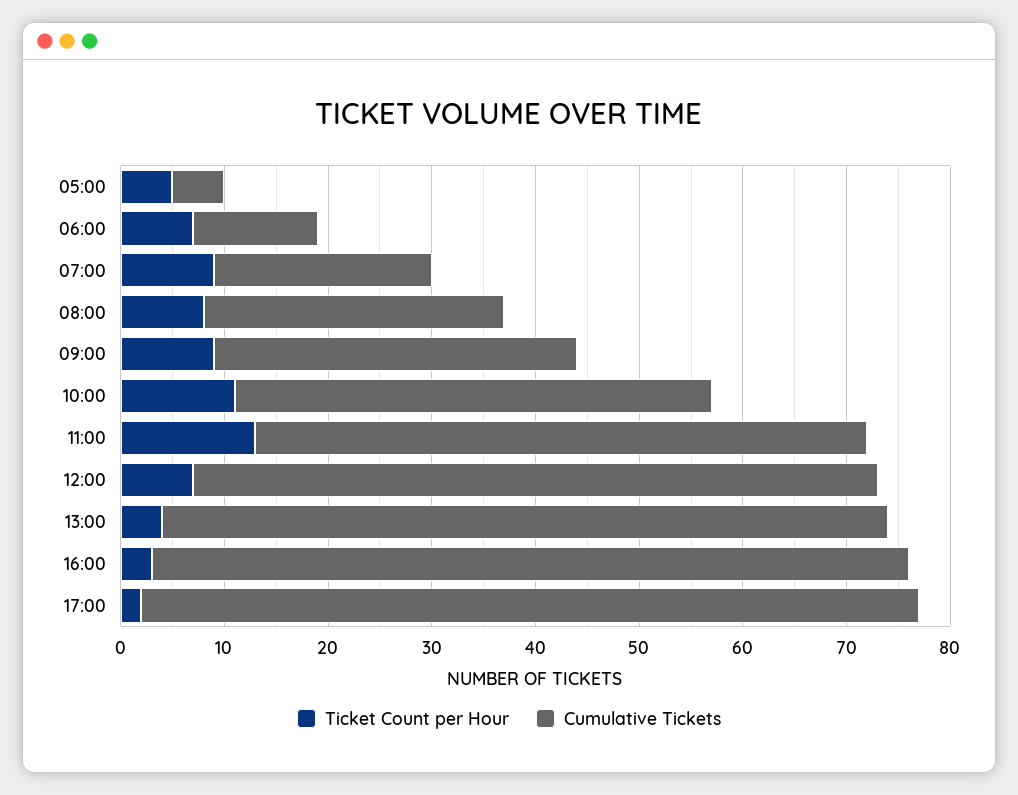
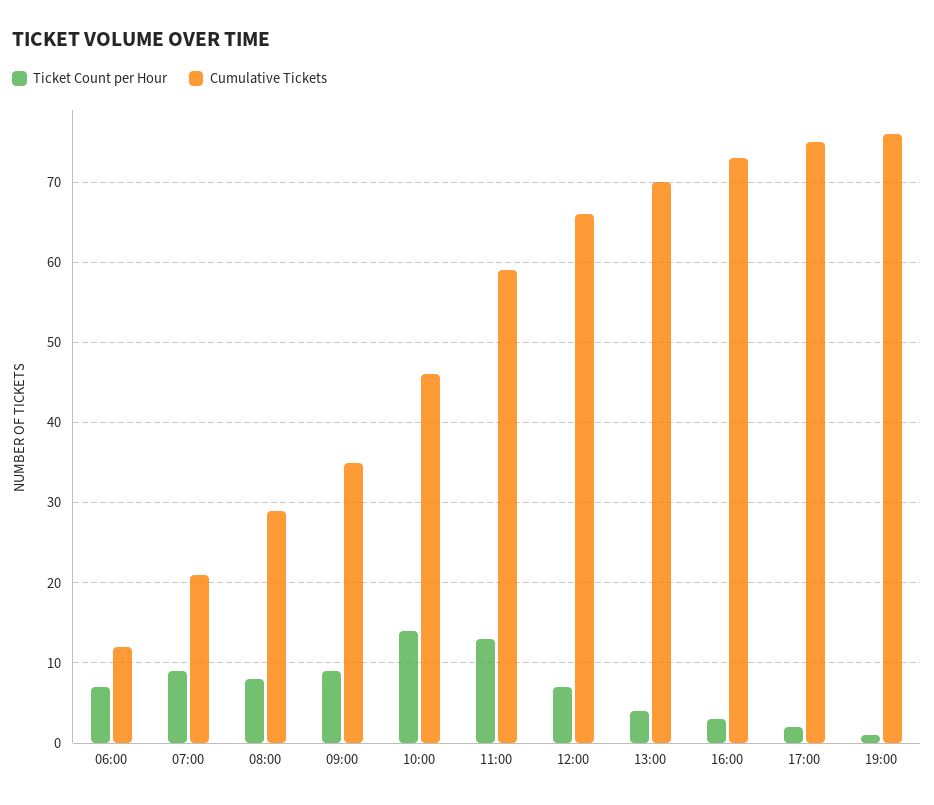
Ticket Count per Hour, 05:00: 5 -> none
Cumulative Tickets, 05:00: 5 -> none
Ticket Count per Hour, 10:00: 11 -> 14
Ticket Count per Hour, 19:00: none -> 1
Cumulative Tickets, 19:00: none -> 76

